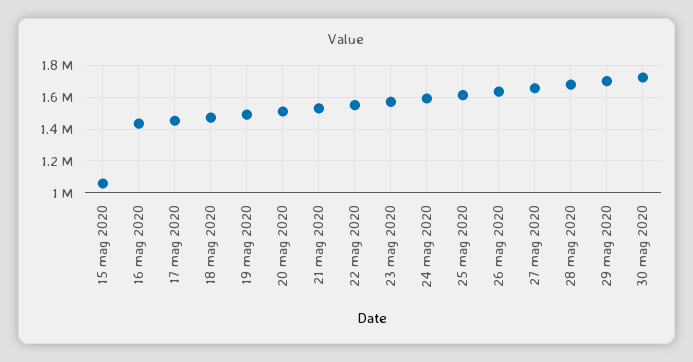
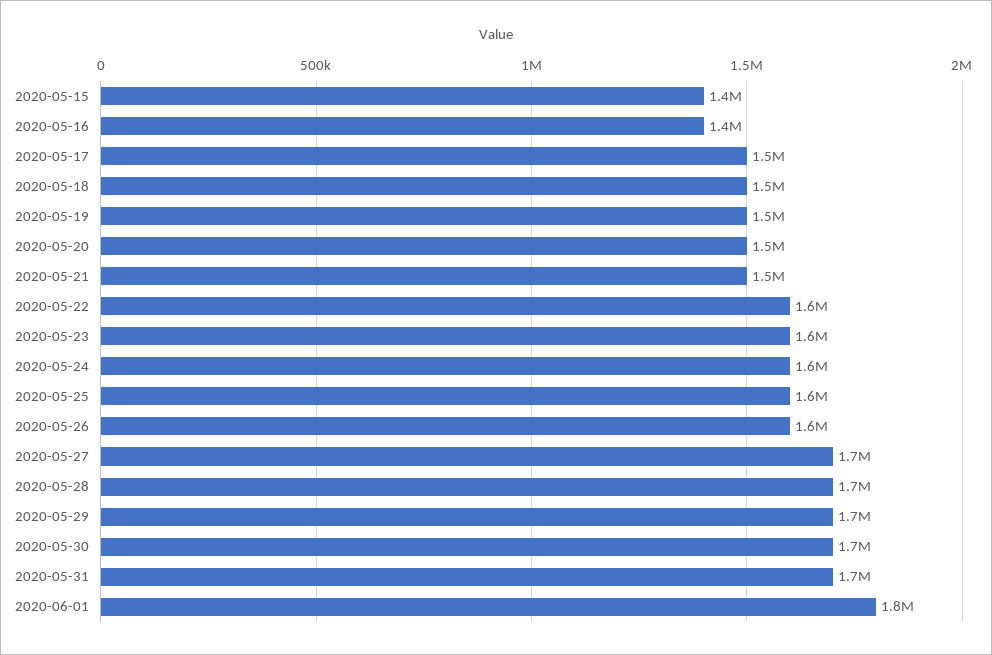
15 mag 2020: 1050000 -> 1400000
2020-05-31: none -> 1700000
2020-06-01: none -> 1800000

